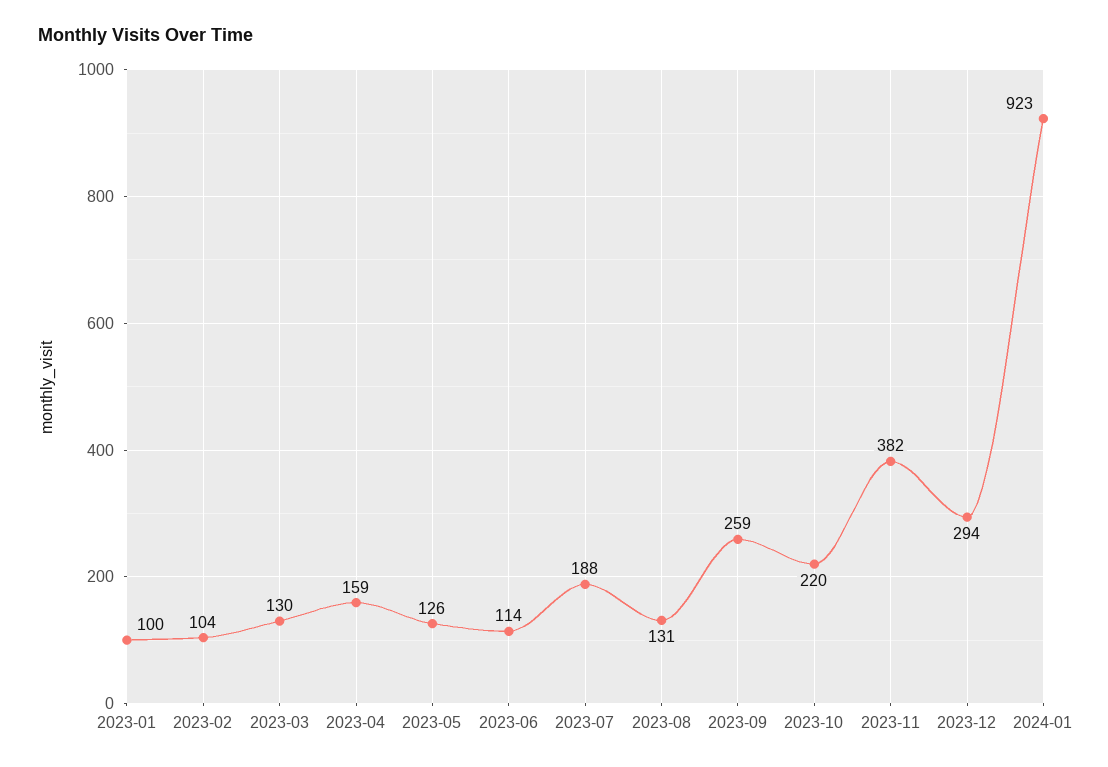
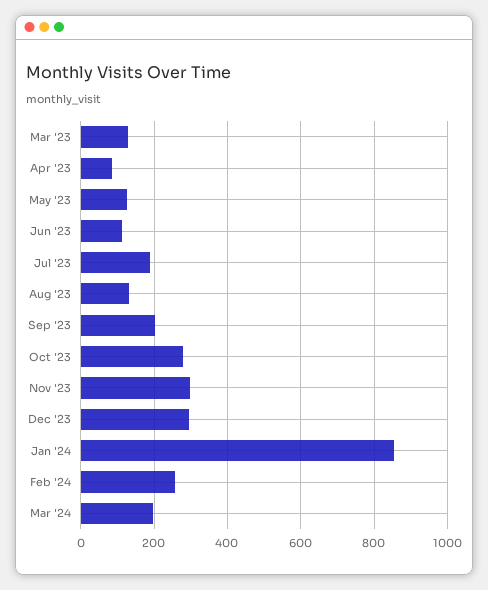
2023-01: 100 -> none
2023-02: 104 -> none
2023-04: 159 -> 80
2023-09: 259 -> 200
2023-10: 220 -> 280
2023-11: 382 -> 300
2024-01: 923 -> 860
Feb '24: none -> 260
Mar '24: none -> 200

